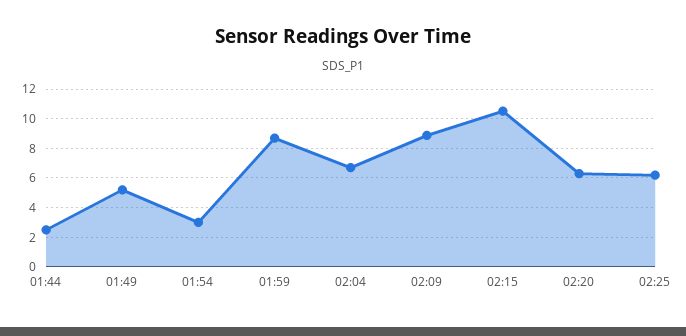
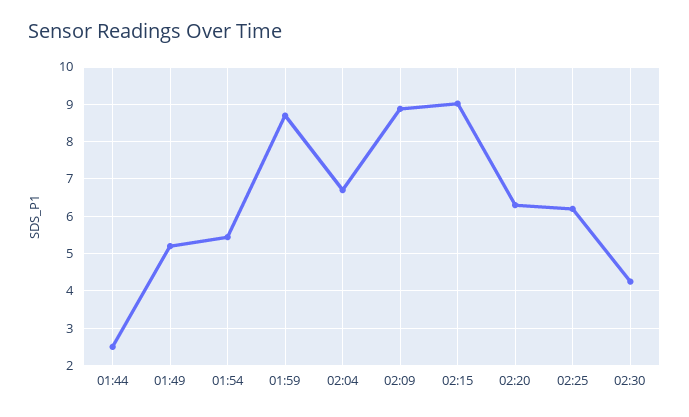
01:54: 3 -> 5.4
02:15: 10.5 -> 9
02:30: none -> 4.2

